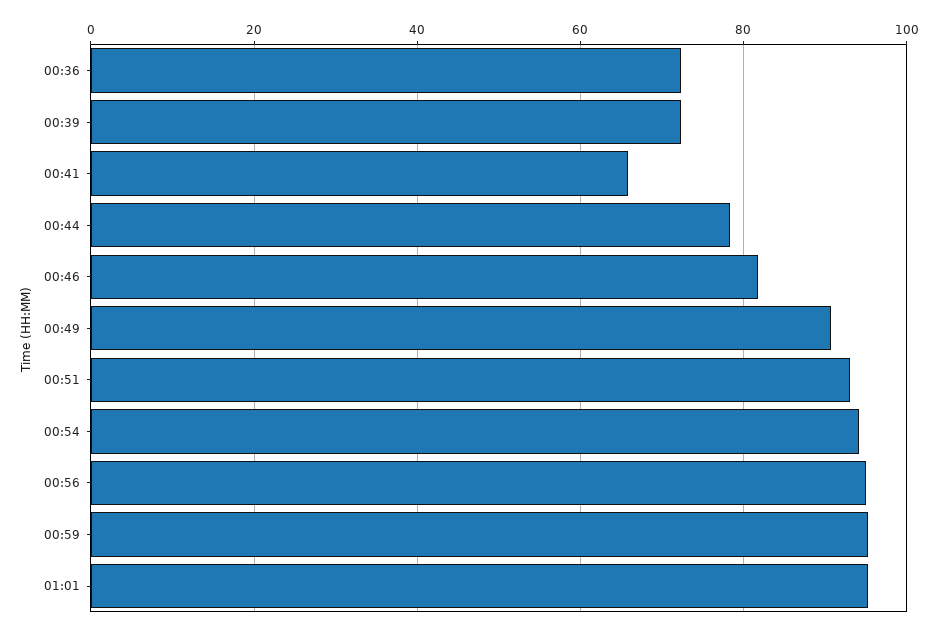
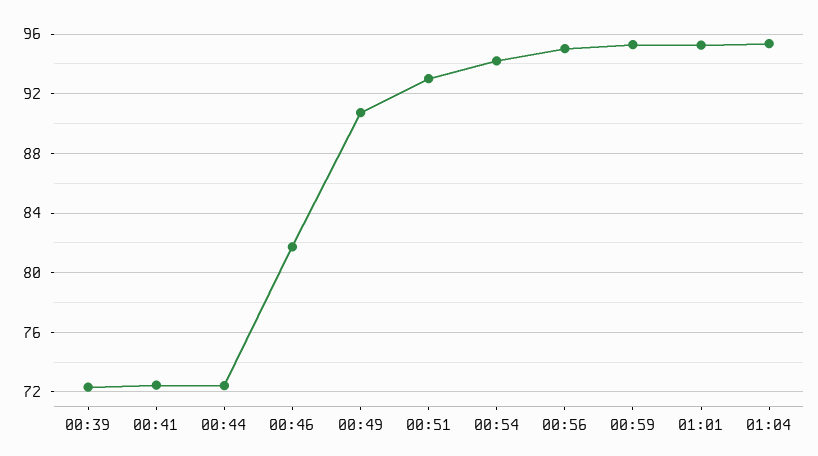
00:36: 72 -> none
00:41: 66 -> 72.5
00:44: 78 -> 72.5
01:04: none -> 95.5

